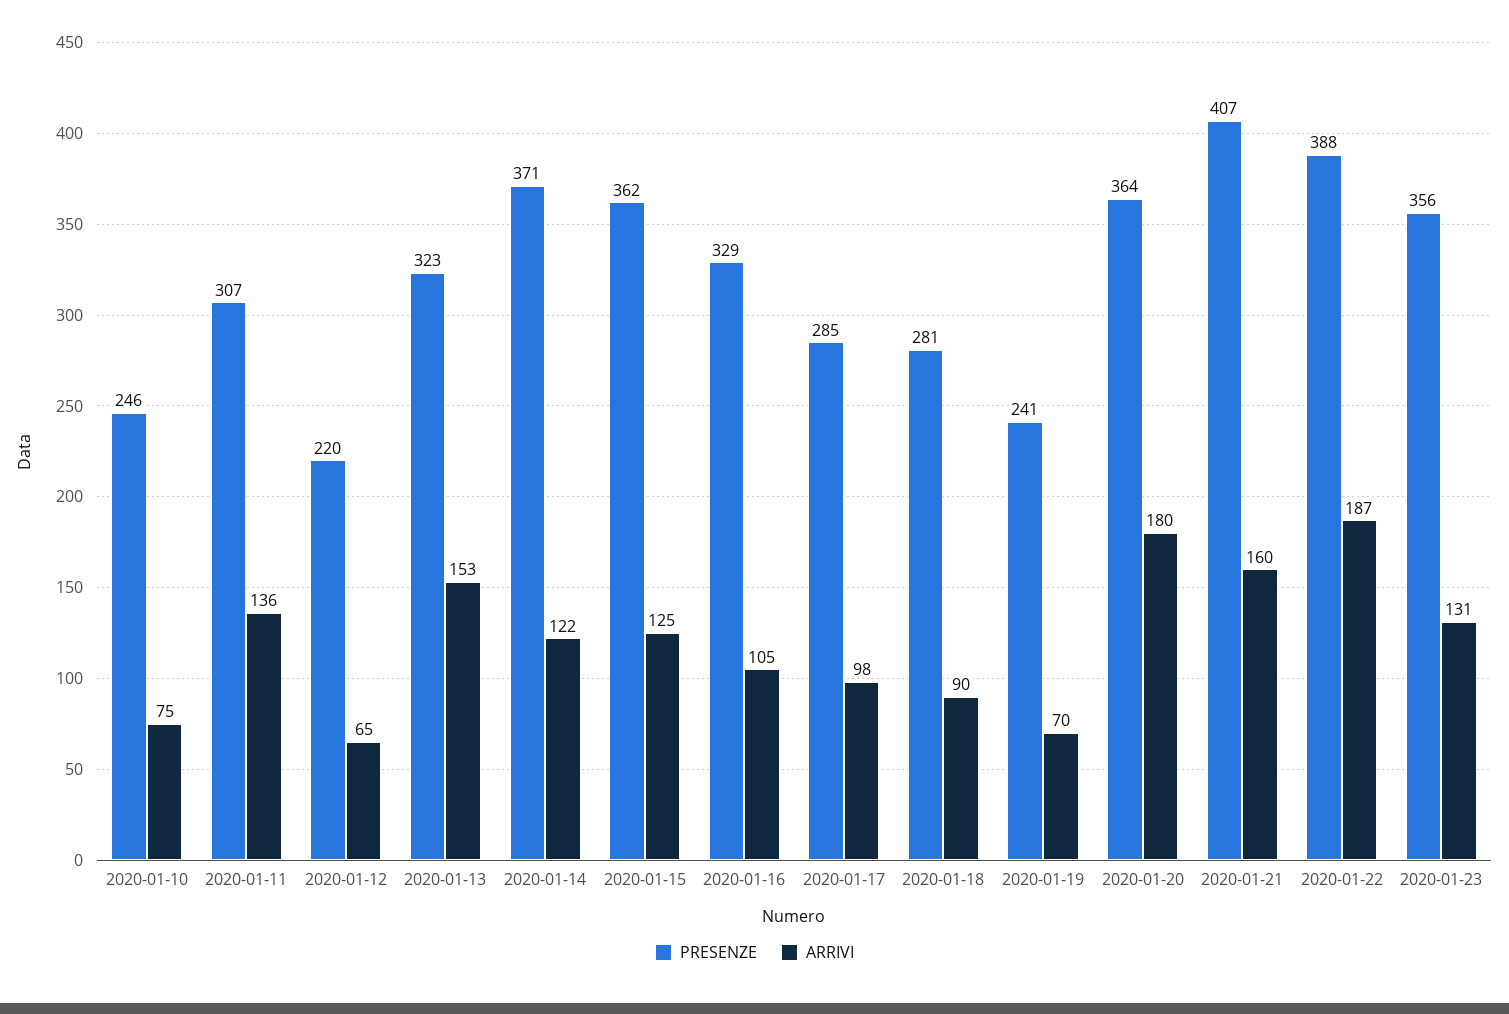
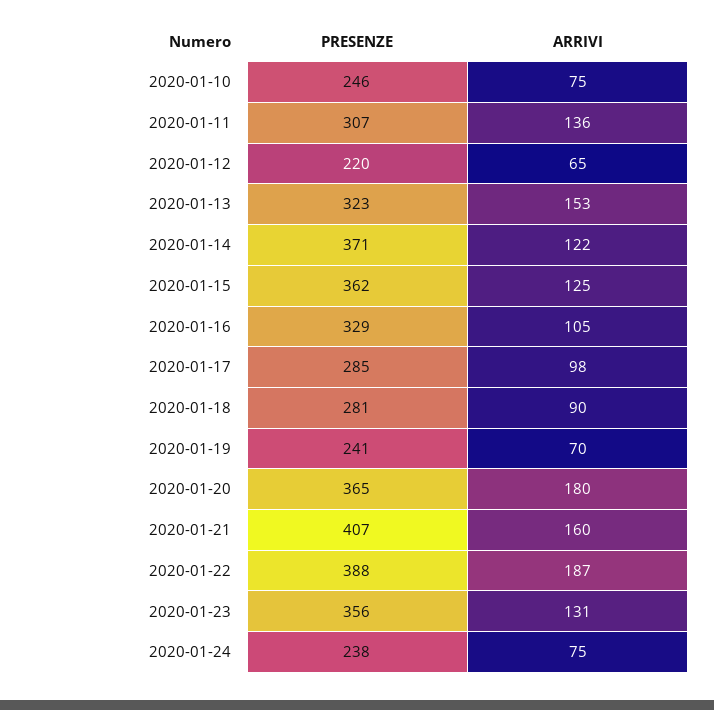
PRESENZE, 2020-01-20: 364 -> 365
PRESENZE, 2020-01-24: none -> 238
ARRIVI, 2020-01-24: none -> 75

